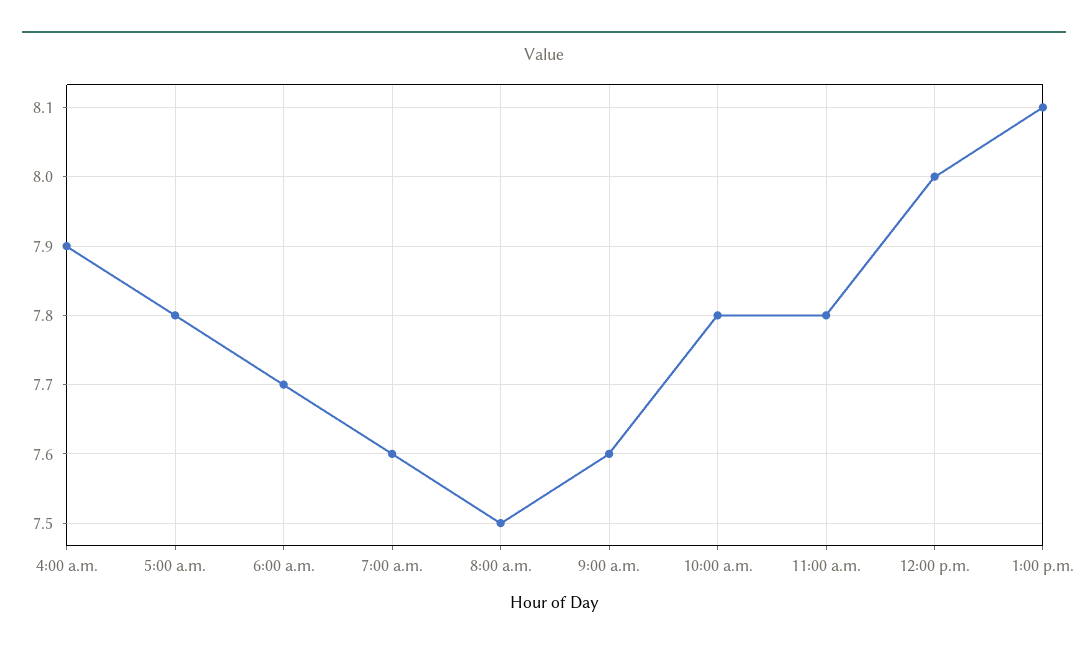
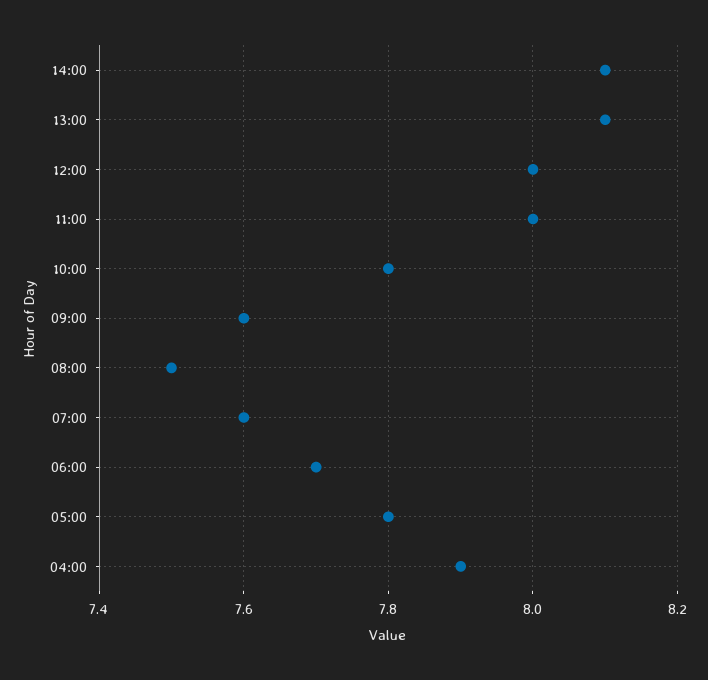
11:00 a.m.: 7.8 -> 8
14:00: none -> 8.1

